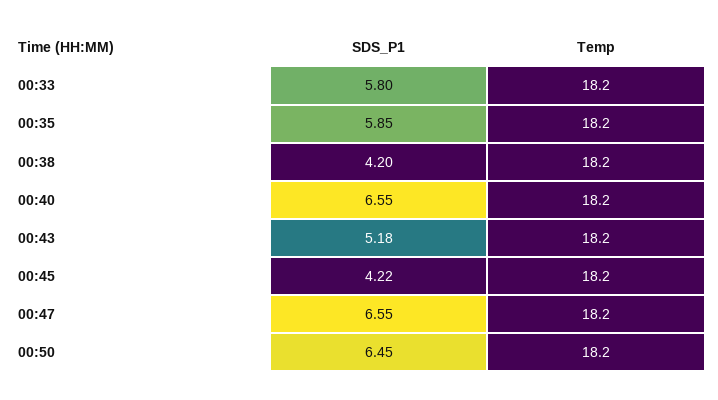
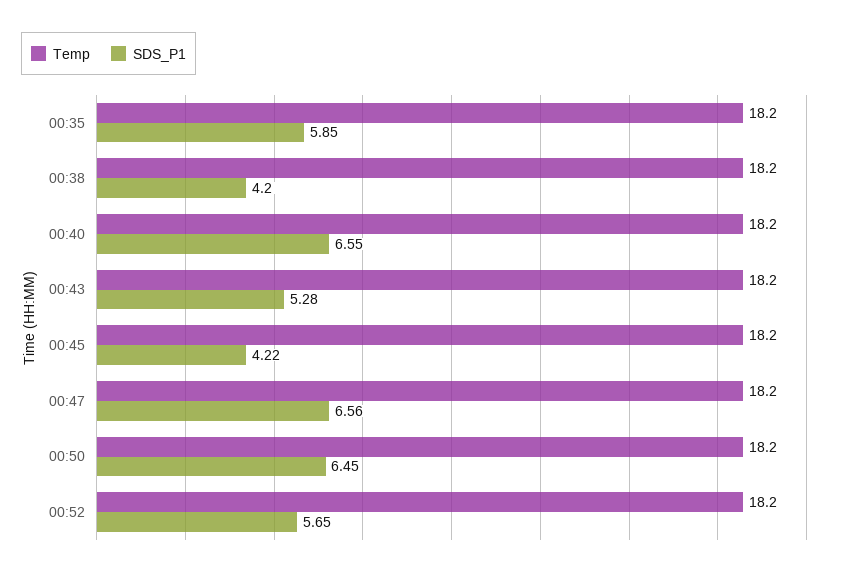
SDS_P1, 00:33: 5.8 -> none
Temp, 00:33: 18.2 -> none
SDS_P1, 00:43: 5.18 -> 5.28
SDS_P1, 00:47: 6.55 -> 6.56
Temp, 00:52: none -> 18.2
SDS_P1, 00:52: none -> 5.65

